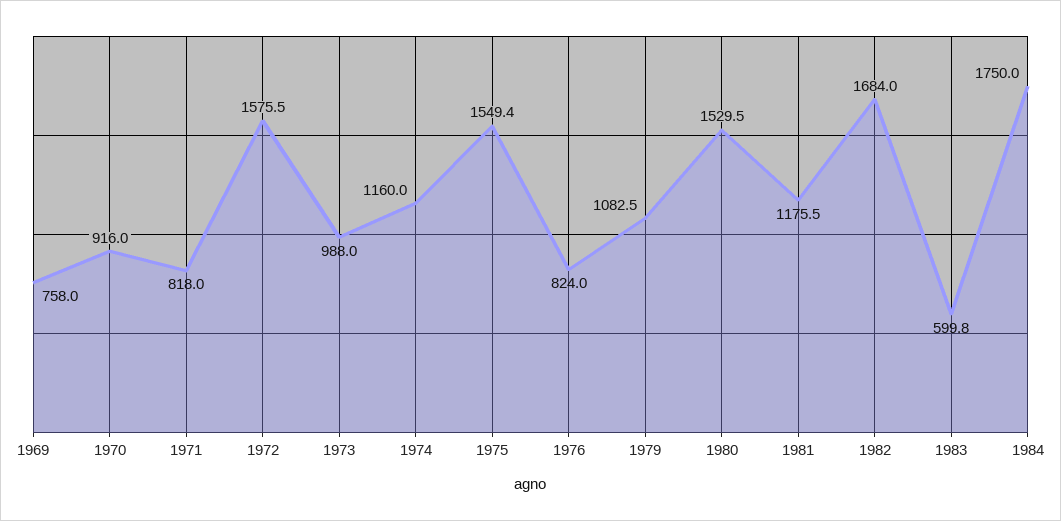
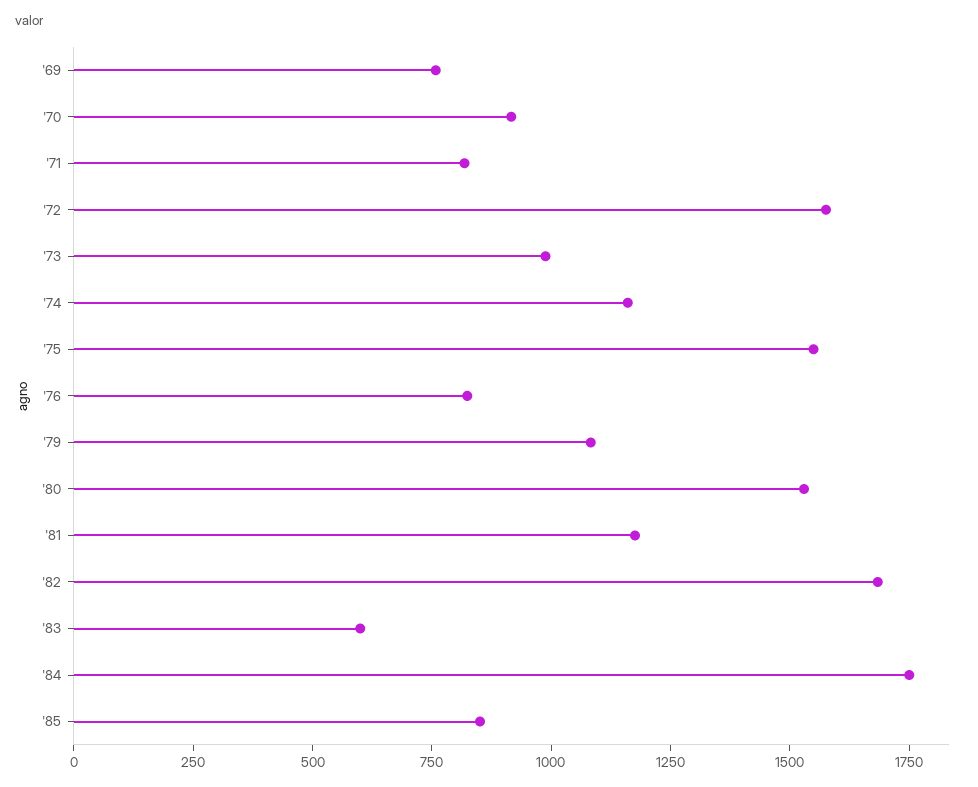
'85: none -> 850

